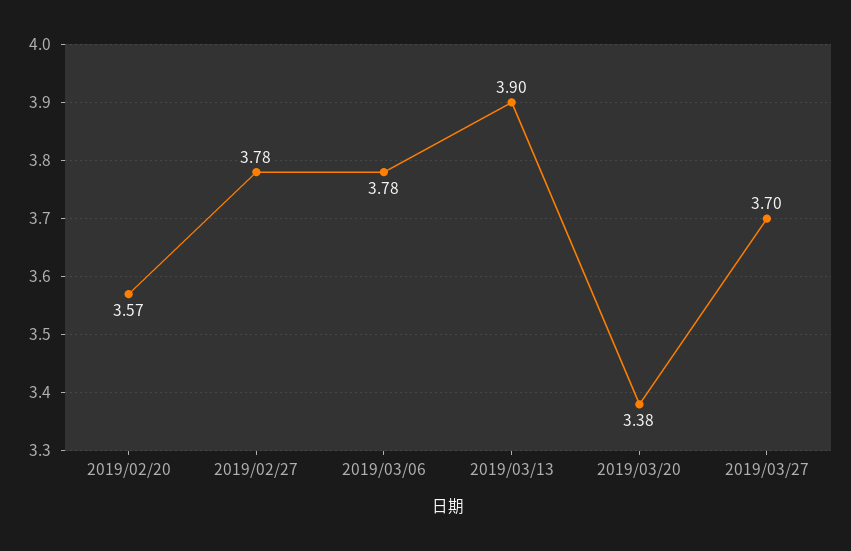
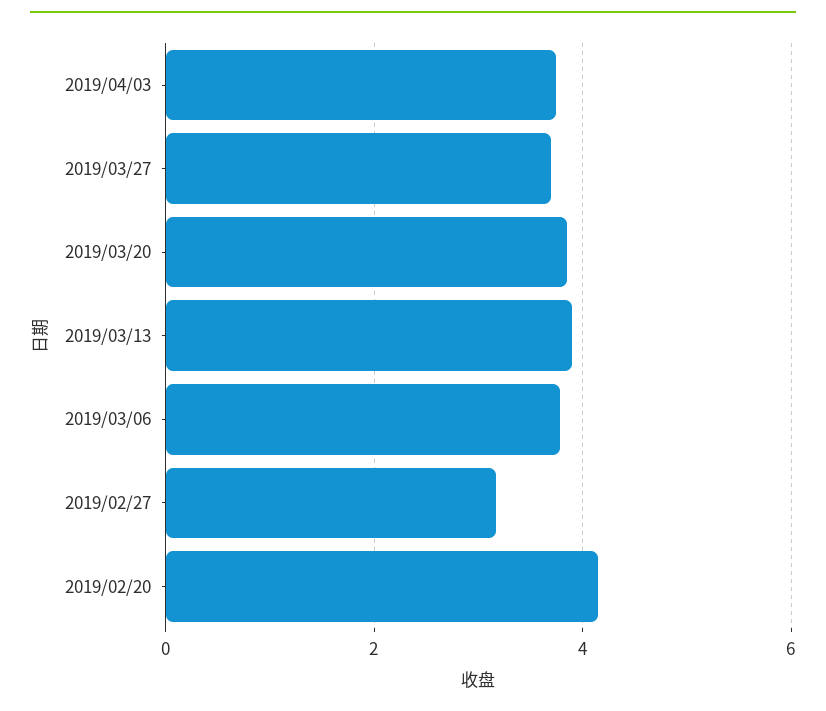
2019/02/20: 3.57 -> 4.2
2019/02/27: 3.78 -> 3.2
2019/03/20: 3.38 -> 3.8
2019/04/03: none -> 3.8

